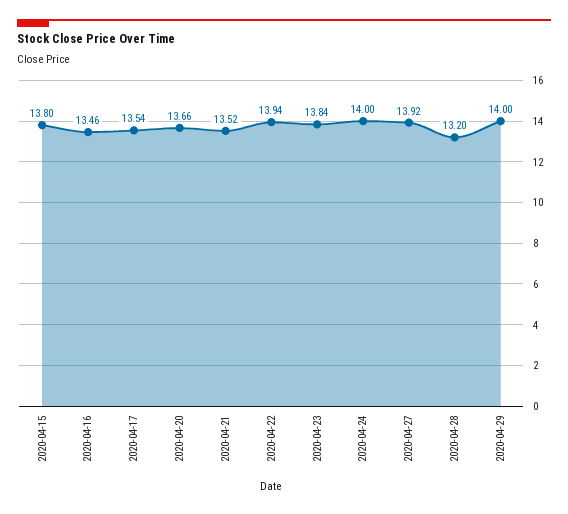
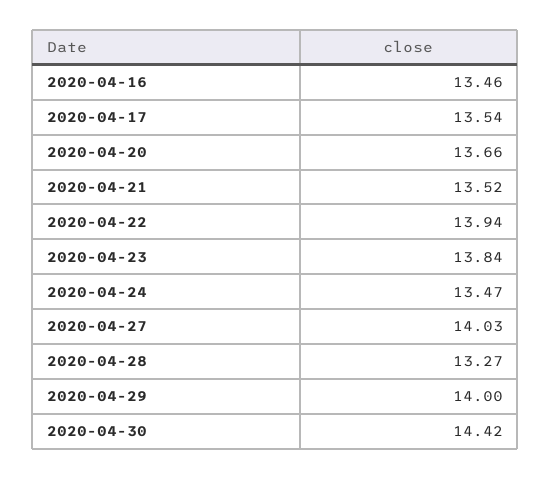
2020-04-15: 13.8 -> none
2020-04-24: 14 -> 13.47
2020-04-27: 13.92 -> 14.03
2020-04-28: 13.2 -> 13.27
2020-04-30: none -> 14.42

